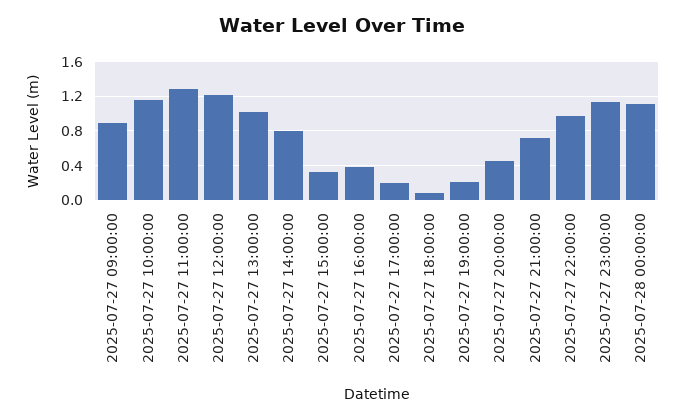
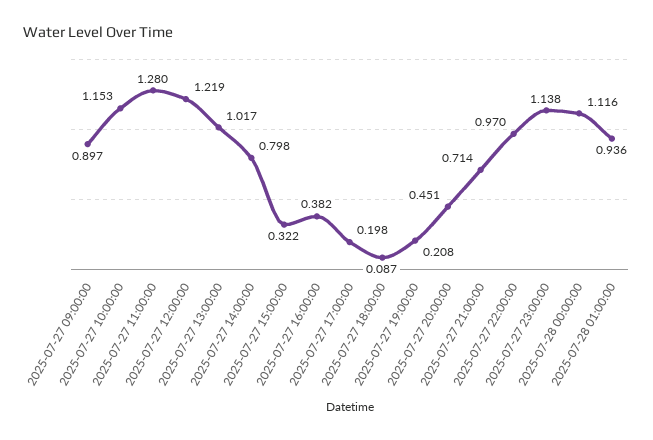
2025-07-28 01:00:00: none -> 0.936

